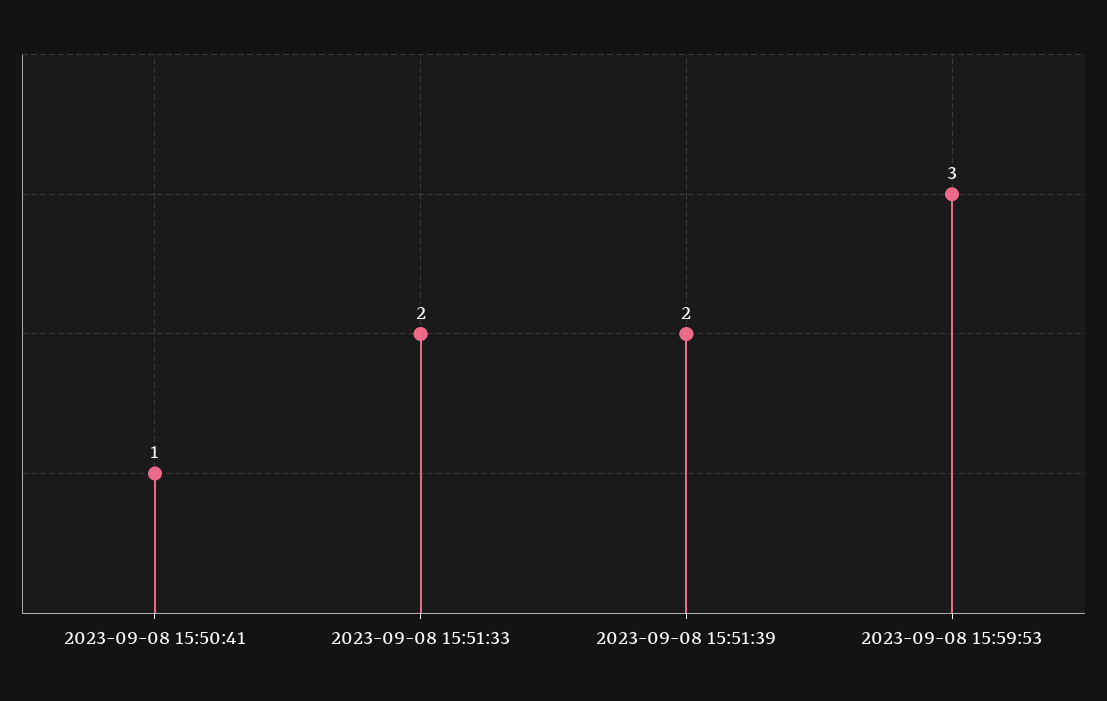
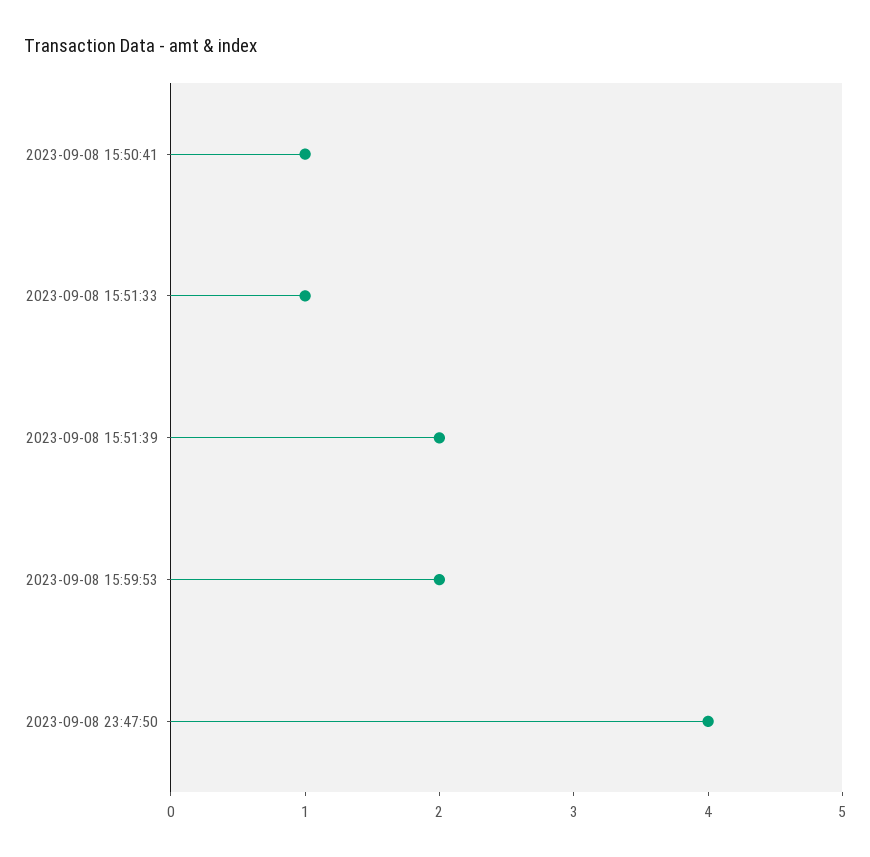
2023-09-08 15:51:33: 2 -> 1
2023-09-08 15:59:53: 3 -> 2
2023-09-08 23:47:50: none -> 4

